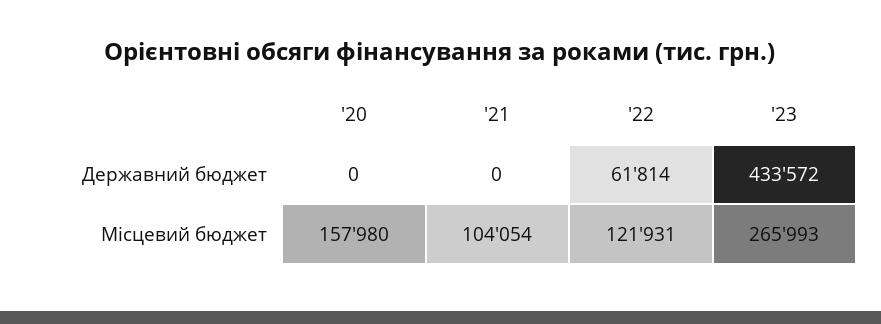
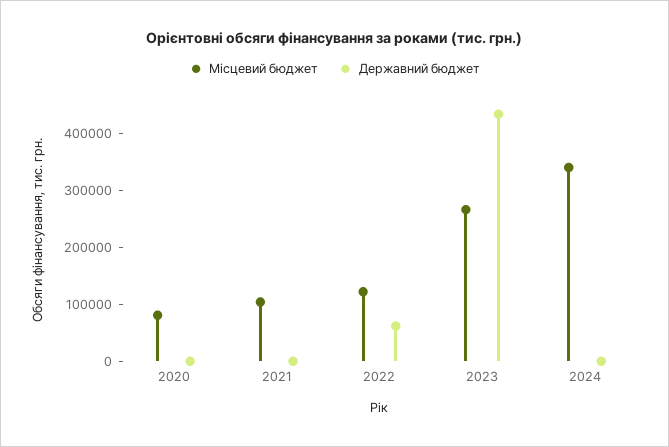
Місцевий бюджет, '20: 157980 -> 80000
Місцевий бюджет, 2024: none -> 340000
Державний бюджет, 2024: none -> 0

